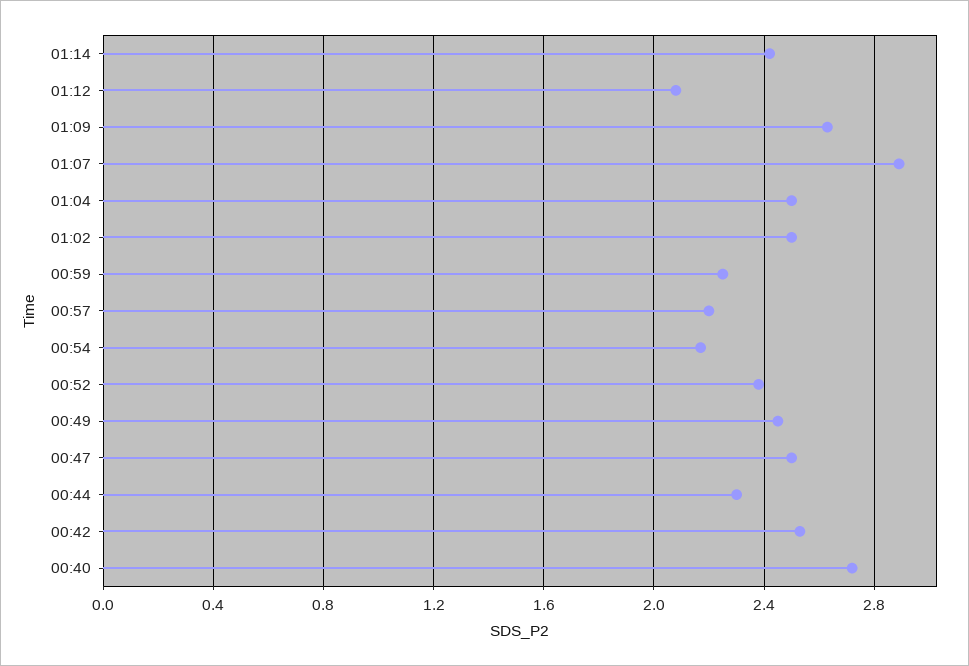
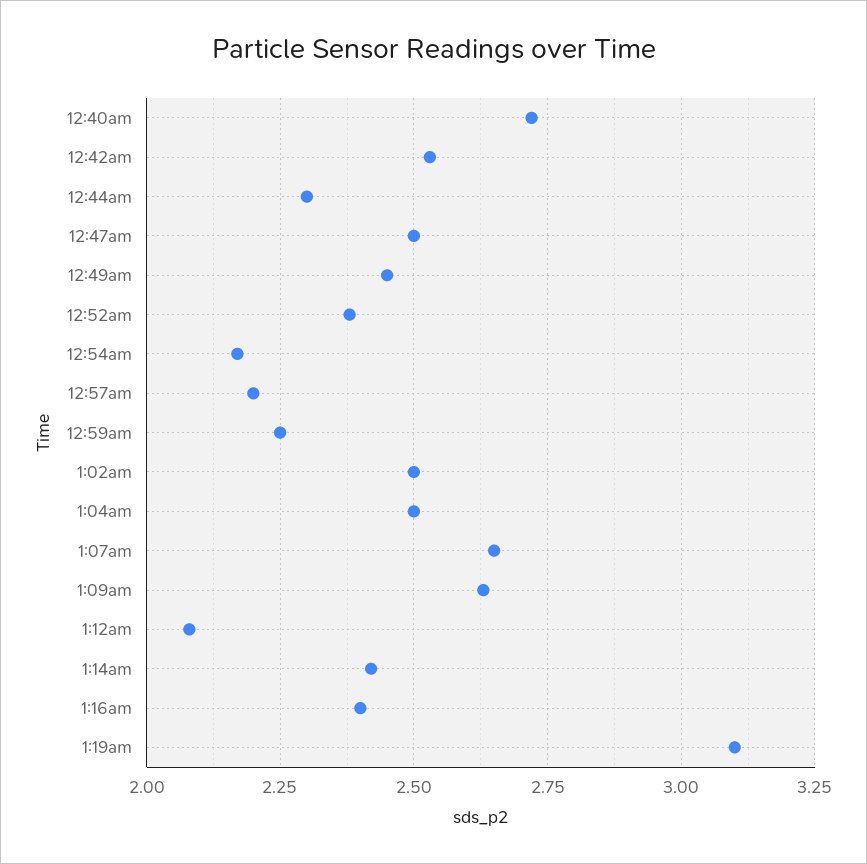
01:07: 2.9 -> 2.65
1:16am: none -> 2.4
1:19am: none -> 3.1

